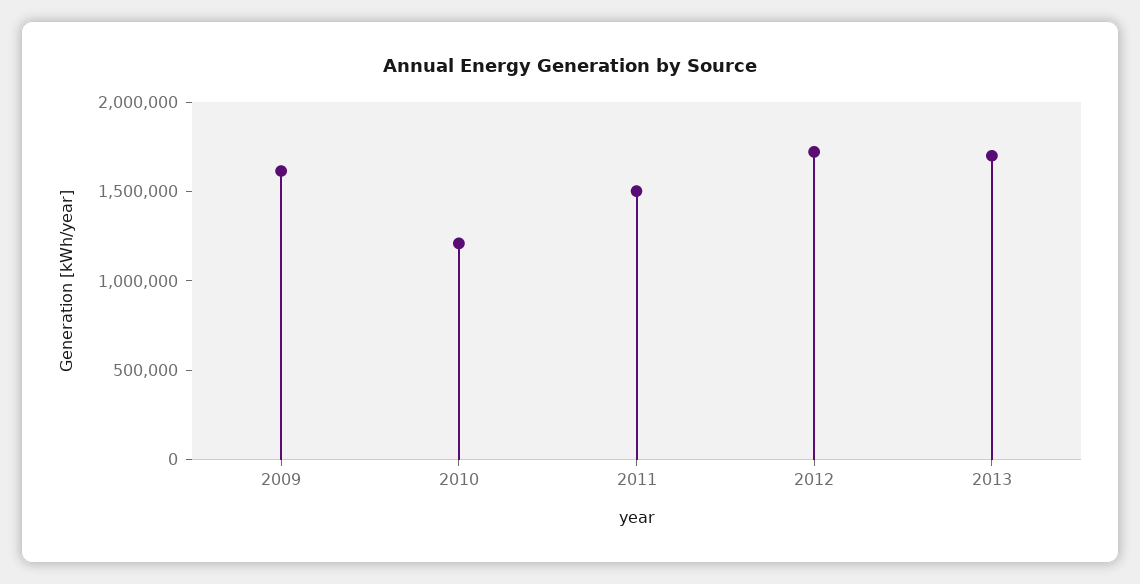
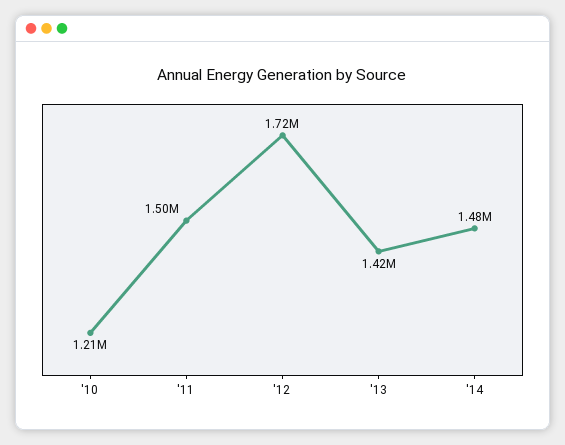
2009: 1600000 -> none
2013: 1700000 -> 1420000
'14: none -> 1480000

